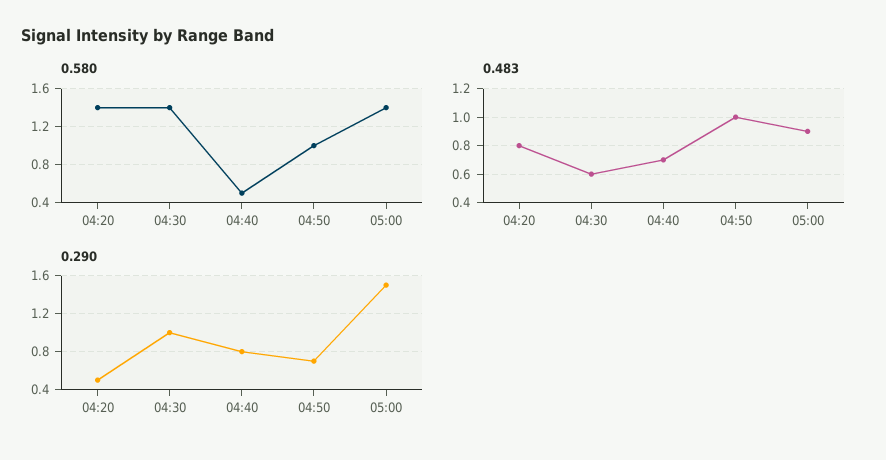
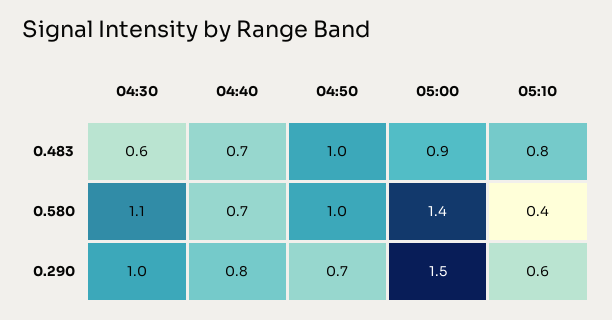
0.580, 04:20: 1.4 -> none
0.580, 04:30: 1.4 -> 1.1
0.580, 04:40: 0.5 -> 0.7
0.483, 04:20: 0.8 -> none
0.290, 04:20: 0.5 -> none
0.483, 05:10: none -> 0.8
0.580, 05:10: none -> 0.4
0.290, 05:10: none -> 0.6

